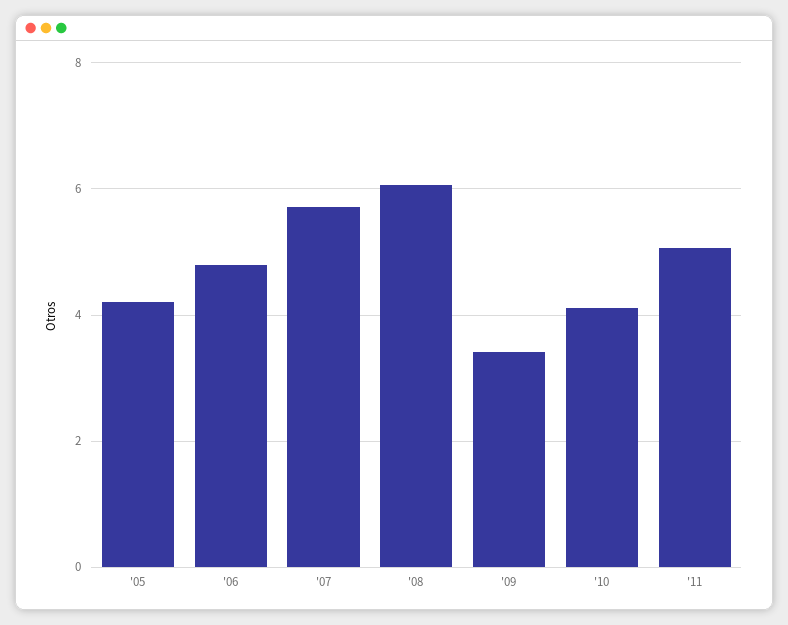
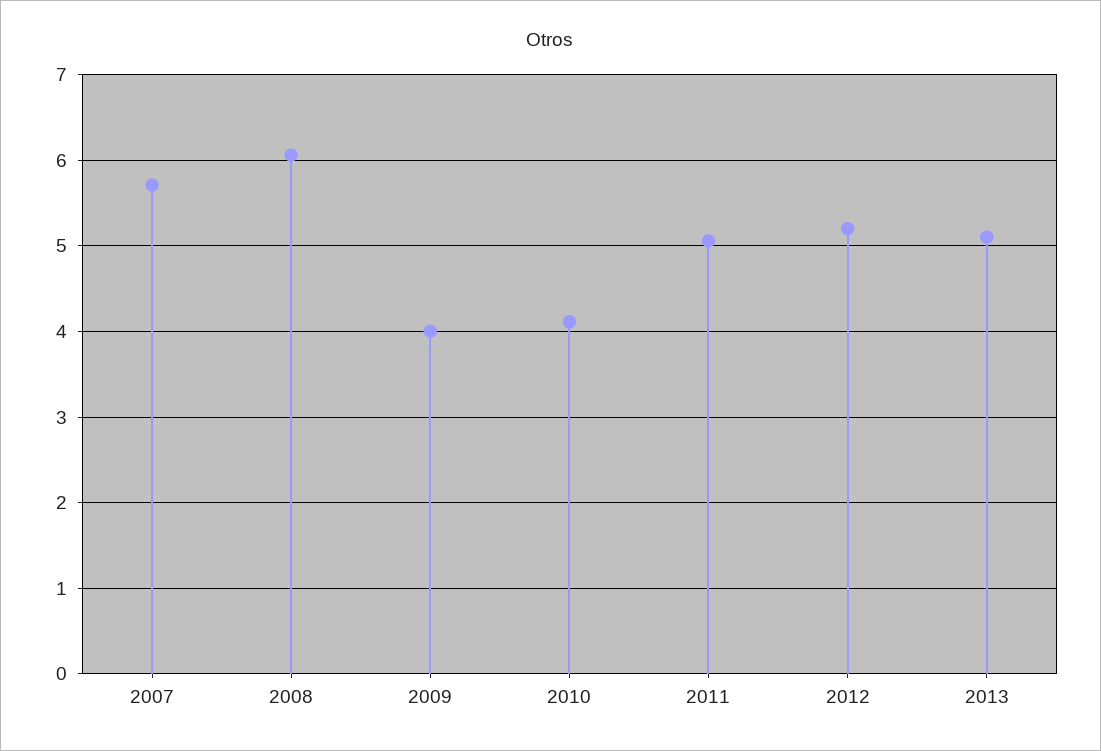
'05: 4.2 -> none
'06: 4.8 -> none
'09: 3.4 -> 4
2012: none -> 5.2
2013: none -> 5.1

